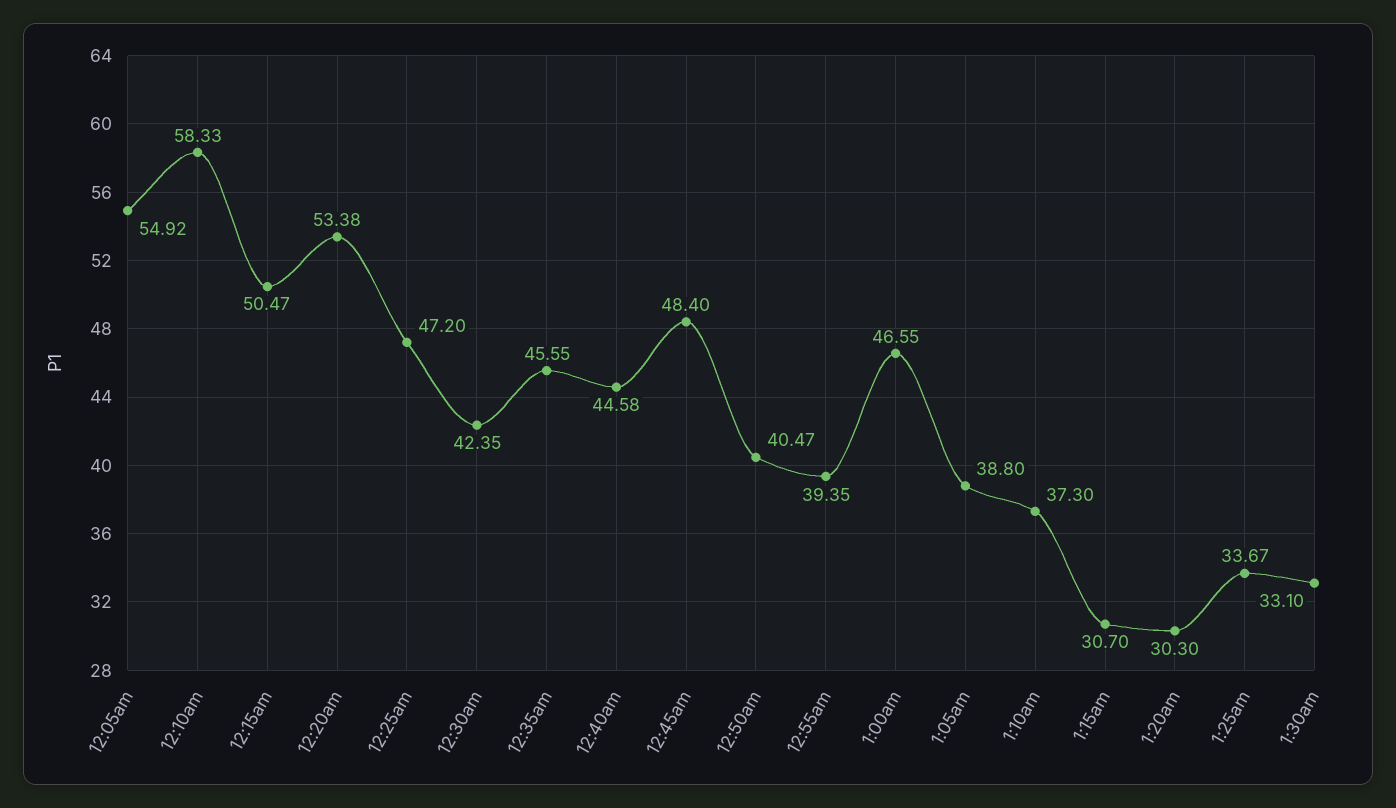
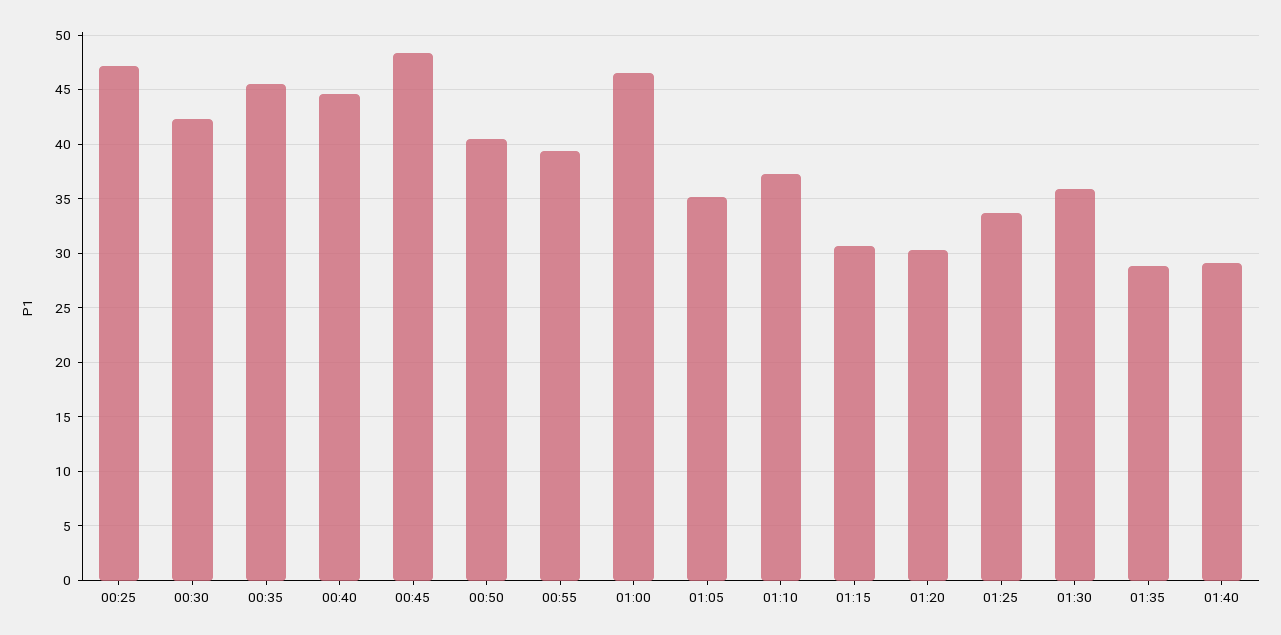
12:05am: 54.92 -> none
12:10am: 58.33 -> none
12:15am: 50.47 -> none
12:20am: 53.38 -> none
1:05am: 38.8 -> 35
1:30am: 33.1 -> 36
01:35: none -> 29
01:40: none -> 29

